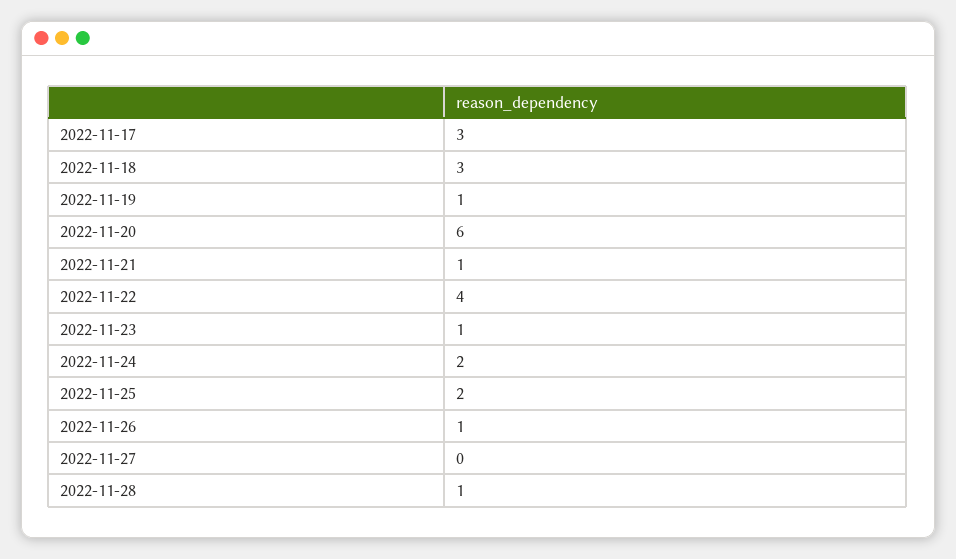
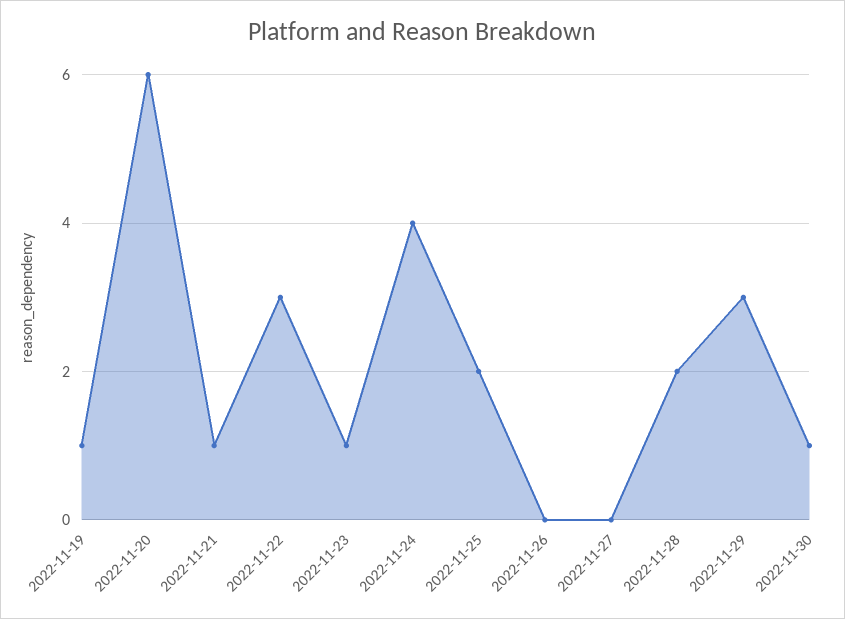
2022-11-17: 3 -> none
2022-11-18: 3 -> none
2022-11-22: 4 -> 3
2022-11-24: 2 -> 4
2022-11-26: 1 -> 0
2022-11-28: 1 -> 2
2022-11-29: none -> 3
2022-11-30: none -> 1

